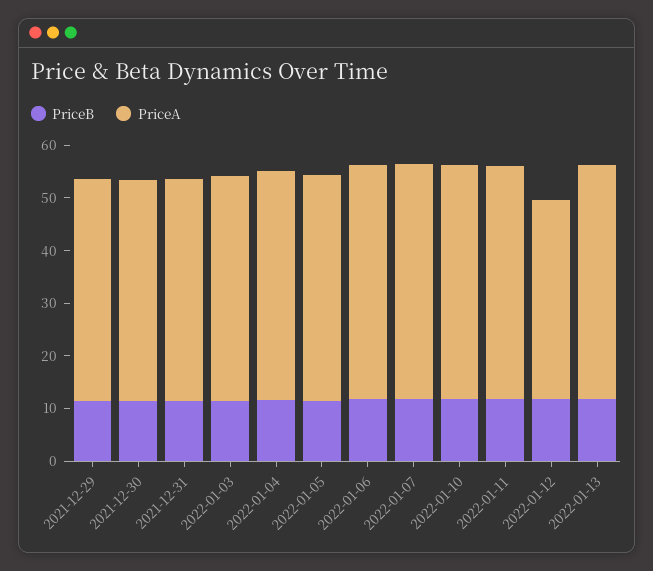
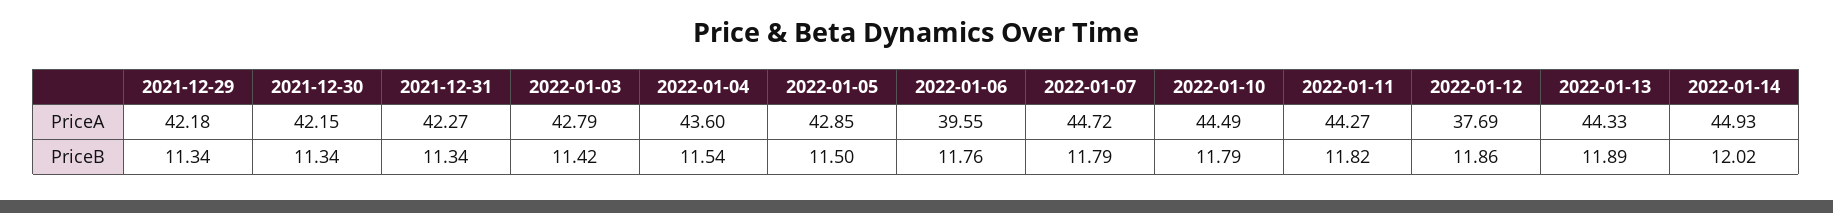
PriceA, 2022-01-06: 44 -> 39.55
PriceA, 2022-01-14: none -> 44.93
PriceB, 2022-01-14: none -> 12.02

